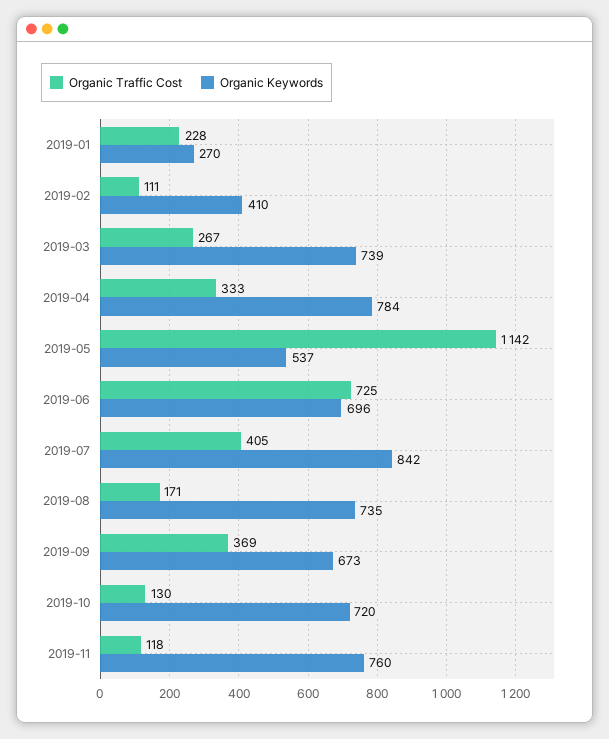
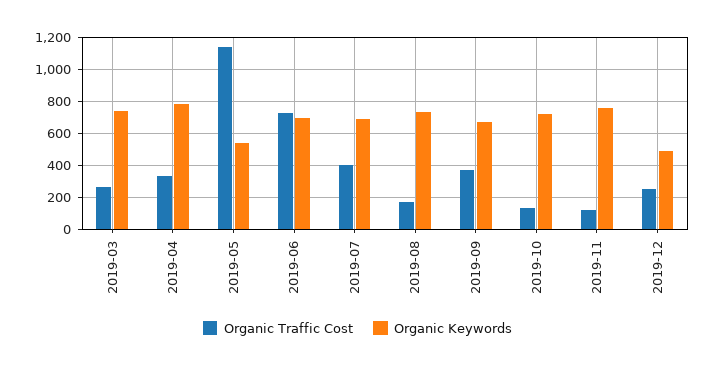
Organic Traffic Cost, 2019-01: 228 -> none
Organic Keywords, 2019-01: 270 -> none
Organic Traffic Cost, 2019-02: 111 -> none
Organic Keywords, 2019-02: 410 -> none
Organic Keywords, 2019-07: 842 -> 700
Organic Traffic Cost, 2019-12: none -> 250
Organic Keywords, 2019-12: none -> 500

